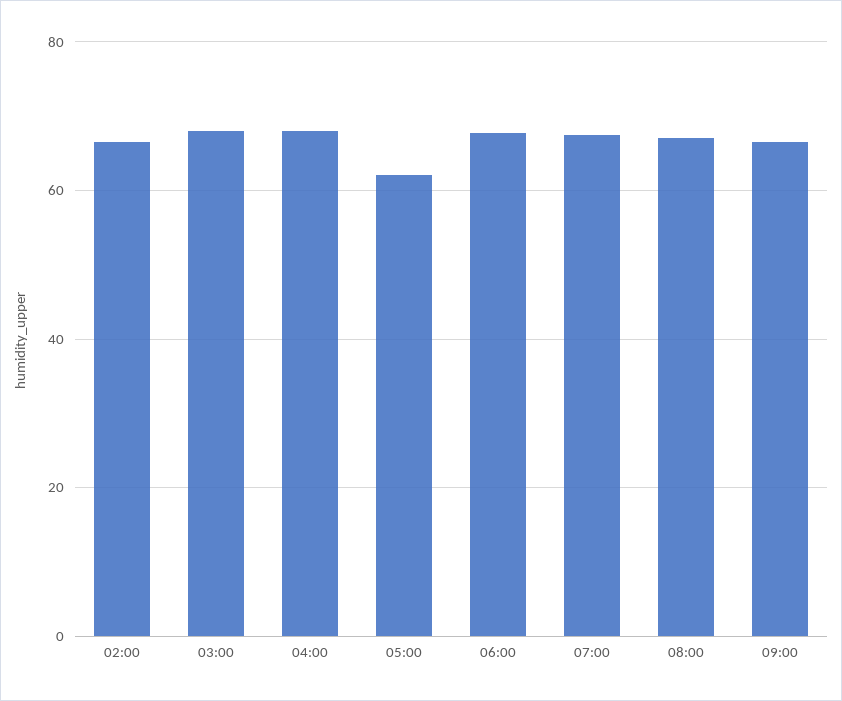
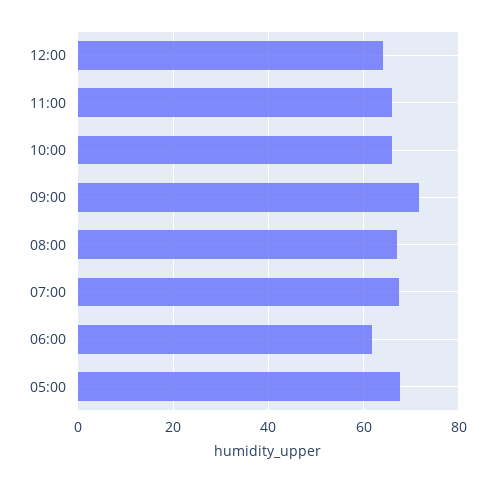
02:00: 66 -> none
03:00: 68 -> none
04:00: 68 -> none
05:00: 62 -> 68
06:00: 68 -> 62
09:00: 66 -> 72
12:00: none -> 64
11:00: none -> 66
10:00: none -> 66

